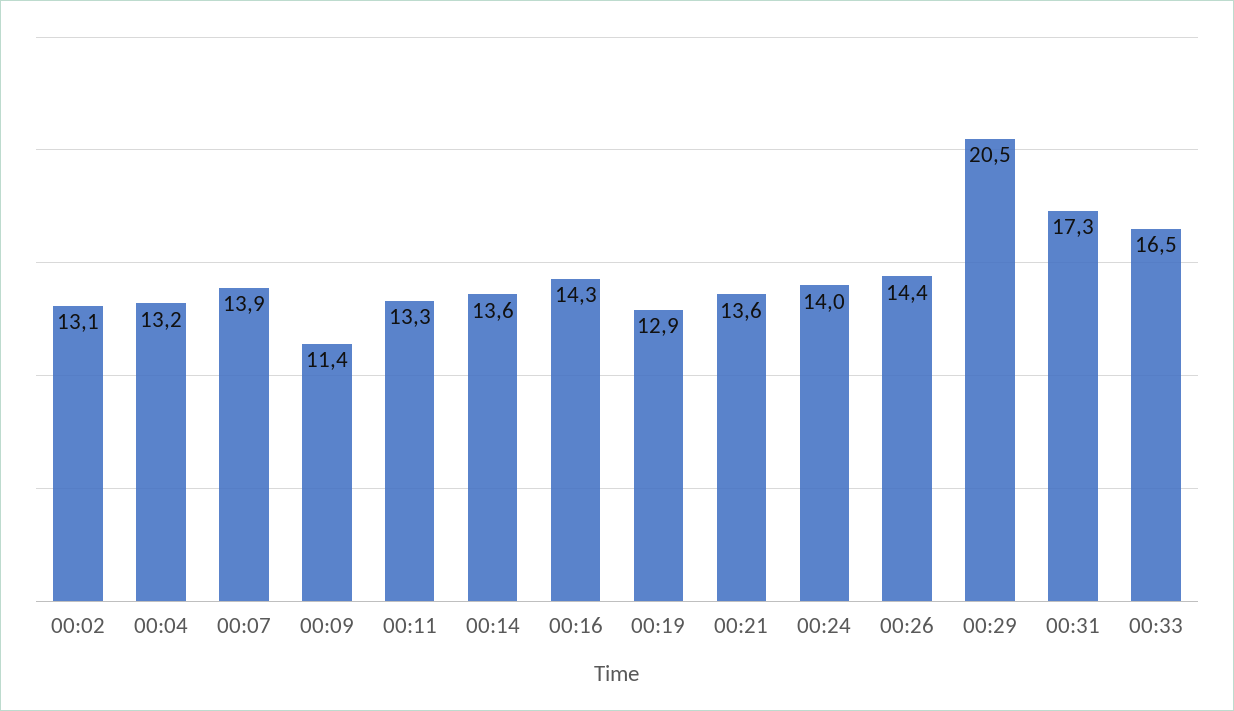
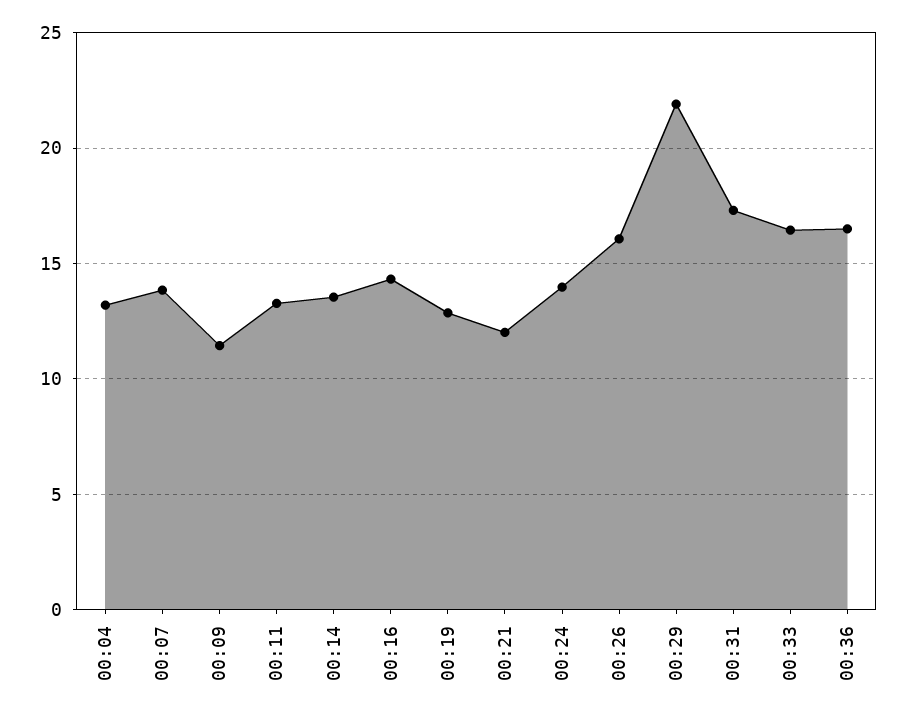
00:02: 13.1 -> none
00:21: 13.6 -> 12
00:26: 14.4 -> 16
00:29: 20.5 -> 22
00:36: none -> 16.5

